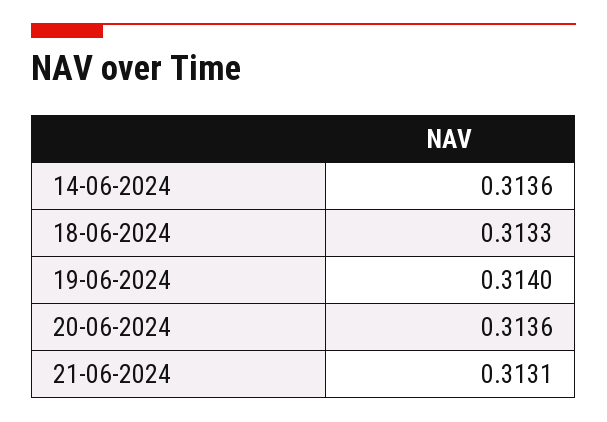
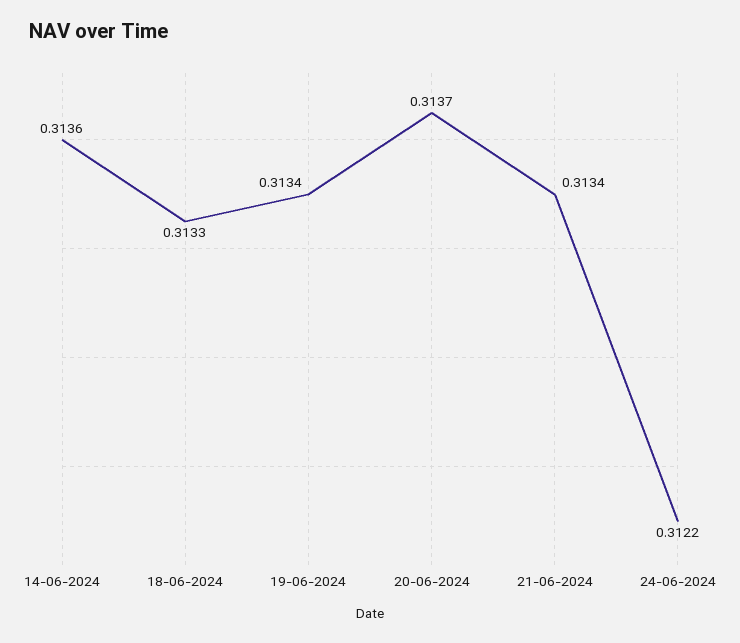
19-06-2024: 0.314 -> 0.3134
20-06-2024: 0.3136 -> 0.3137
21-06-2024: 0.3131 -> 0.3134
24-06-2024: none -> 0.3122

